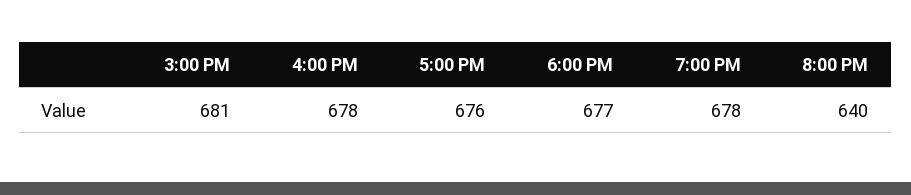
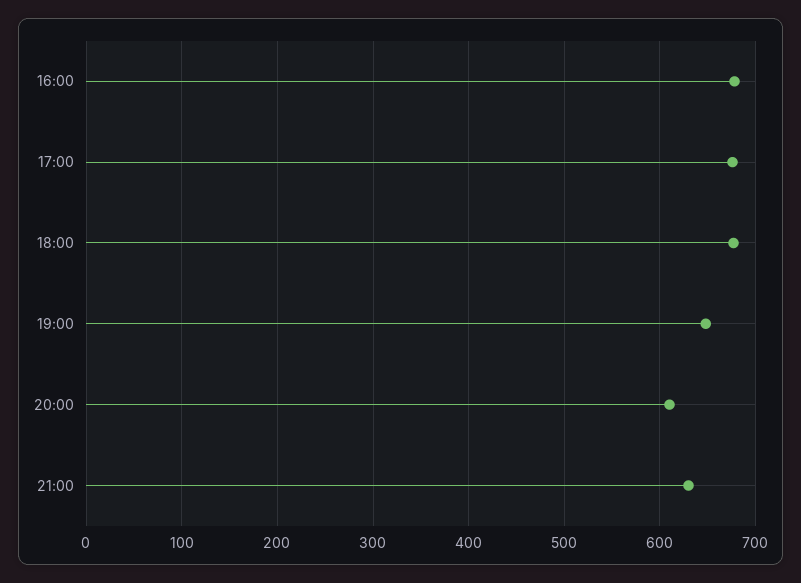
3:00 PM: 681 -> none
7:00 PM: 678 -> 650
8:00 PM: 640 -> 610
21:00: none -> 630

